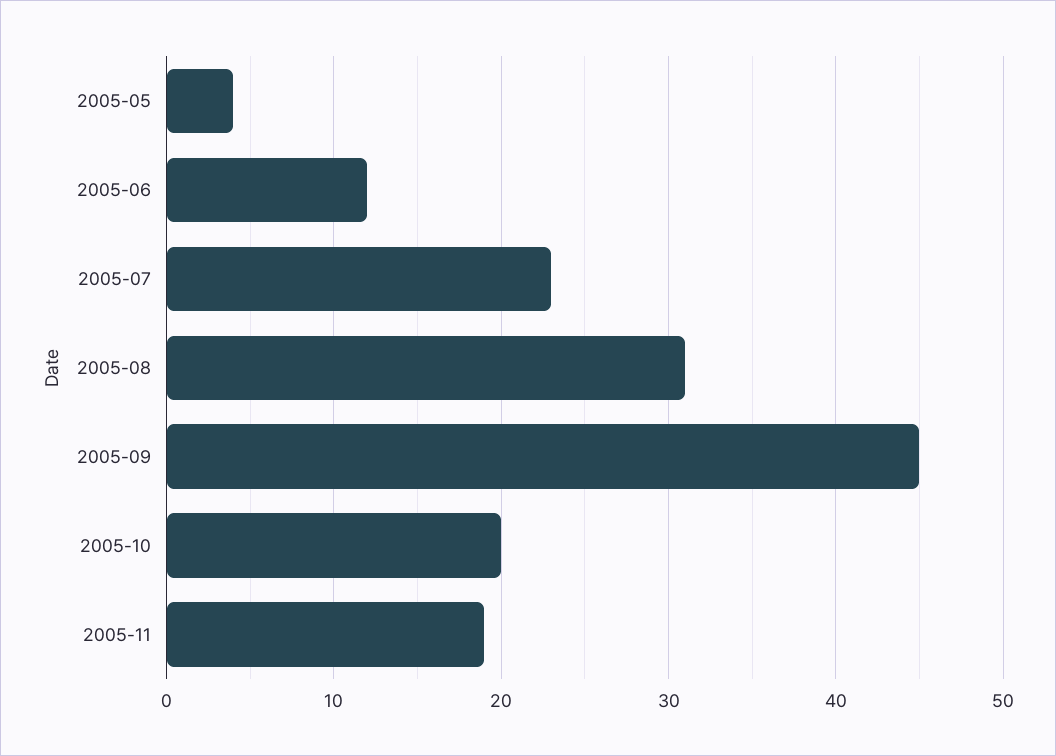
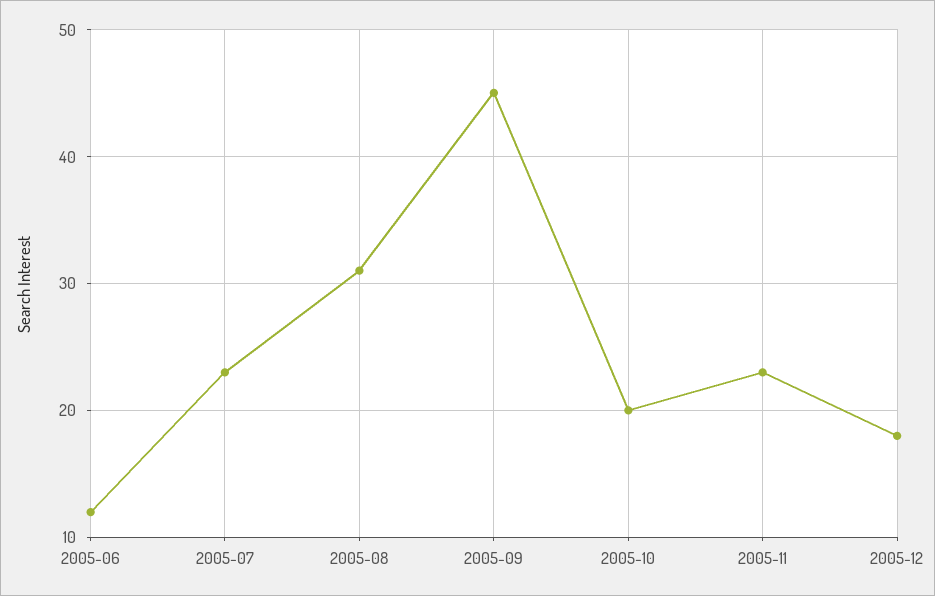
2005-05: 4 -> none
2005-11: 19 -> 23
2005-12: none -> 18

